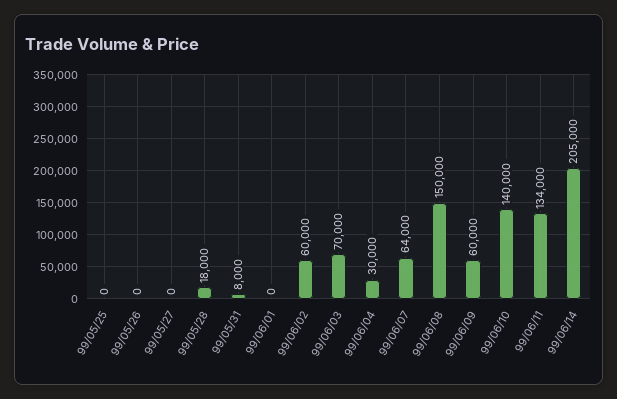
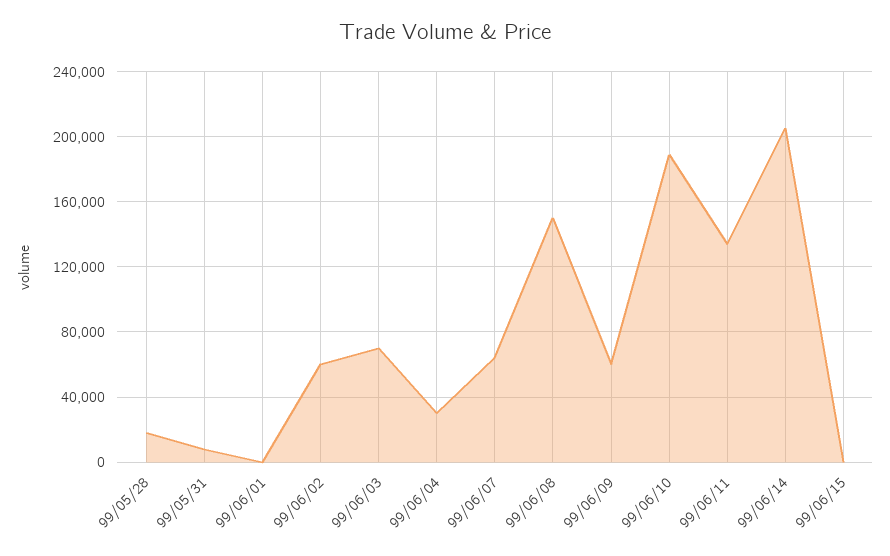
99/05/25: 0 -> none
99/05/26: 0 -> none
99/05/27: 0 -> none
99/06/10: 140000 -> 190000
99/06/15: none -> 0

